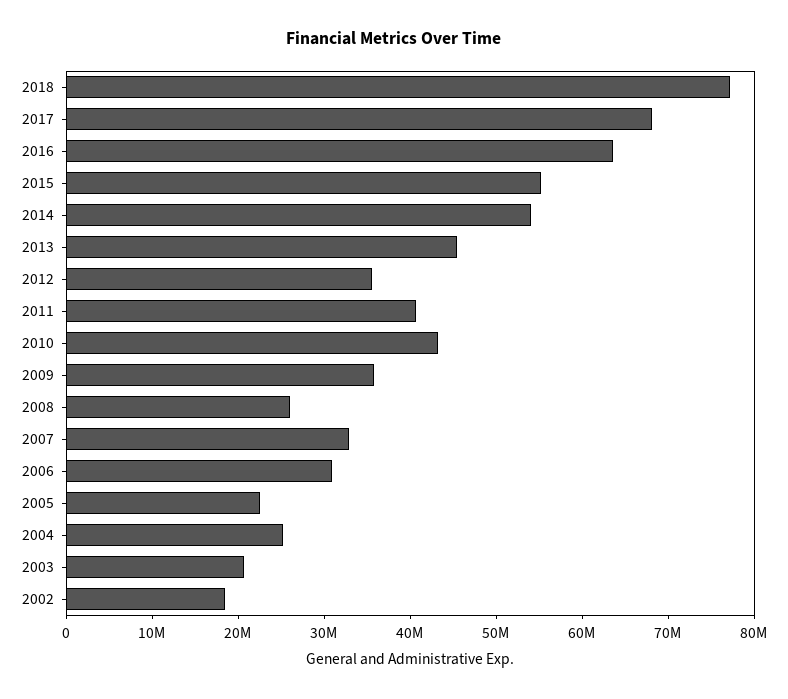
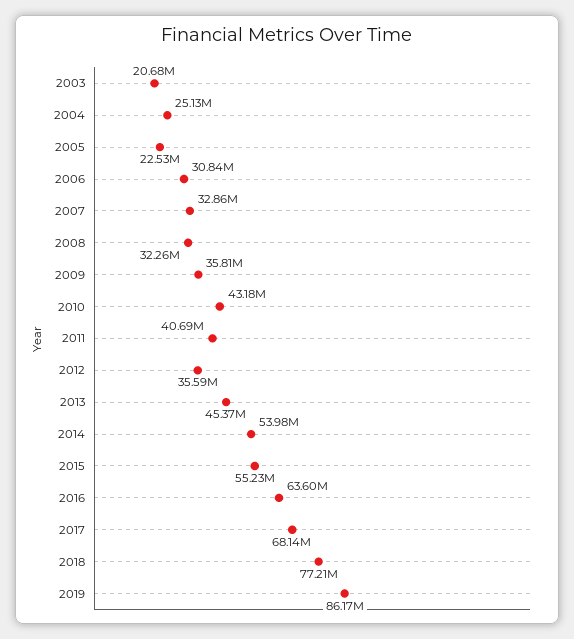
2008: 26000000 -> 32260000
2002: 18000000 -> none
2019: none -> 86170000

